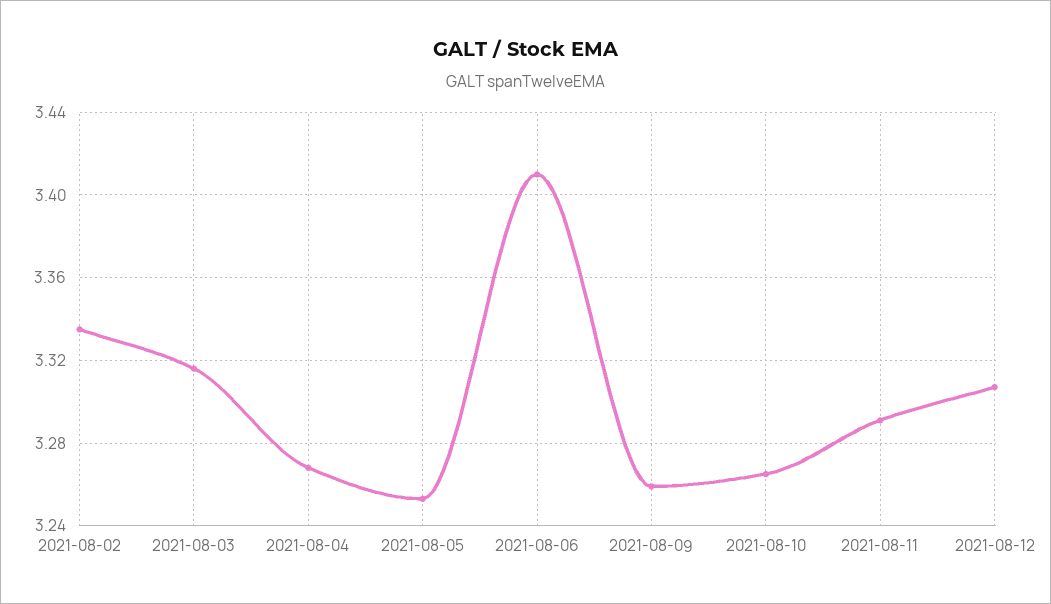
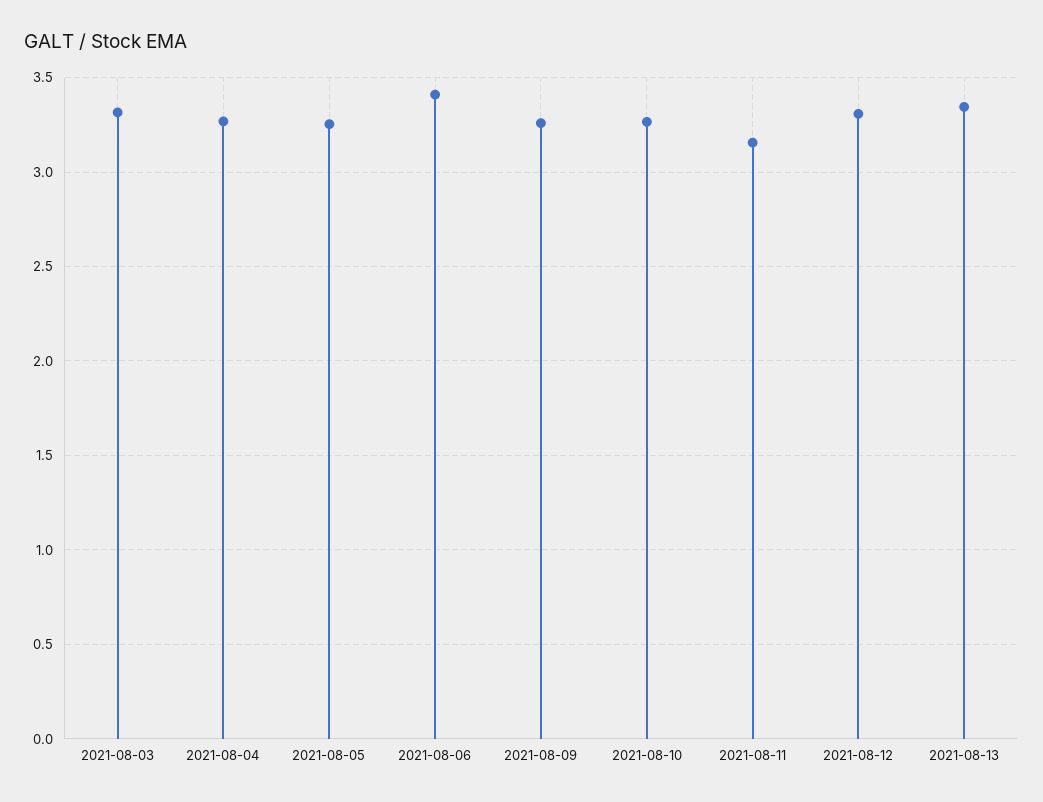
2021-08-02: 3.335 -> none
2021-08-11: 3.29 -> 3.15
2021-08-13: none -> 3.35

